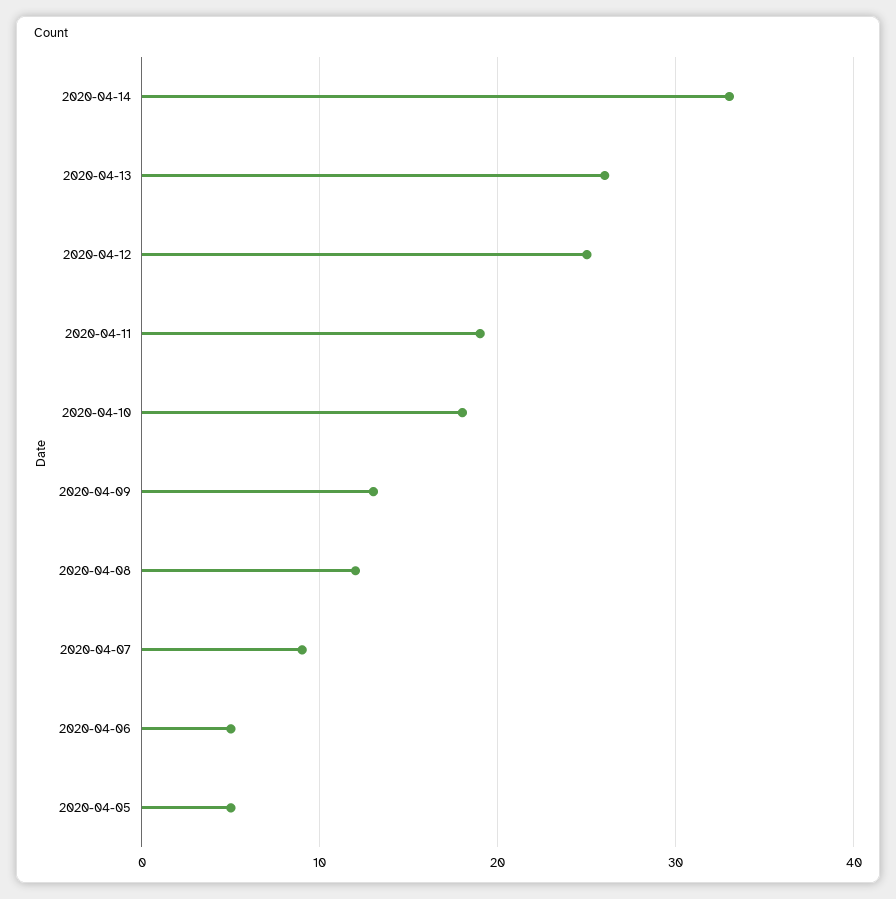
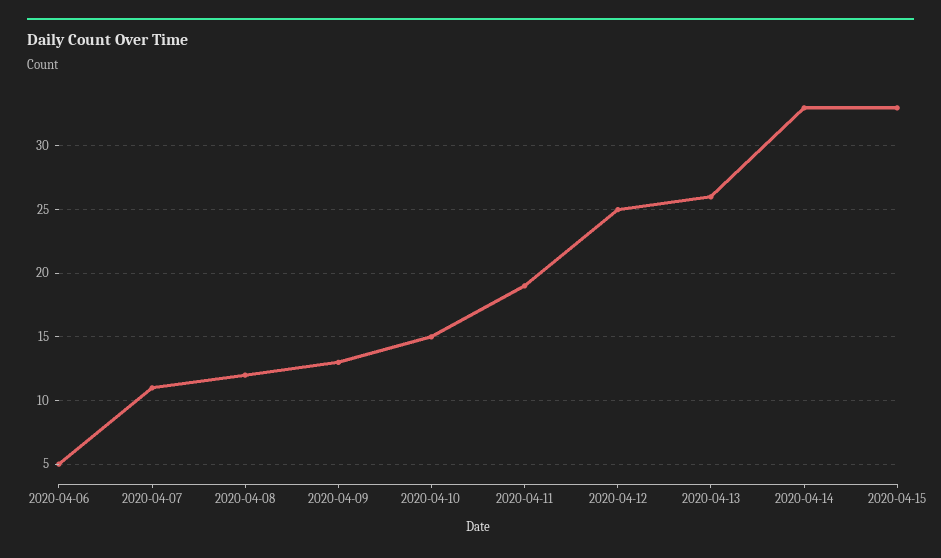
2020-04-10: 18 -> 15
2020-04-07: 9 -> 11
2020-04-05: 5 -> none
2020-04-15: none -> 33

